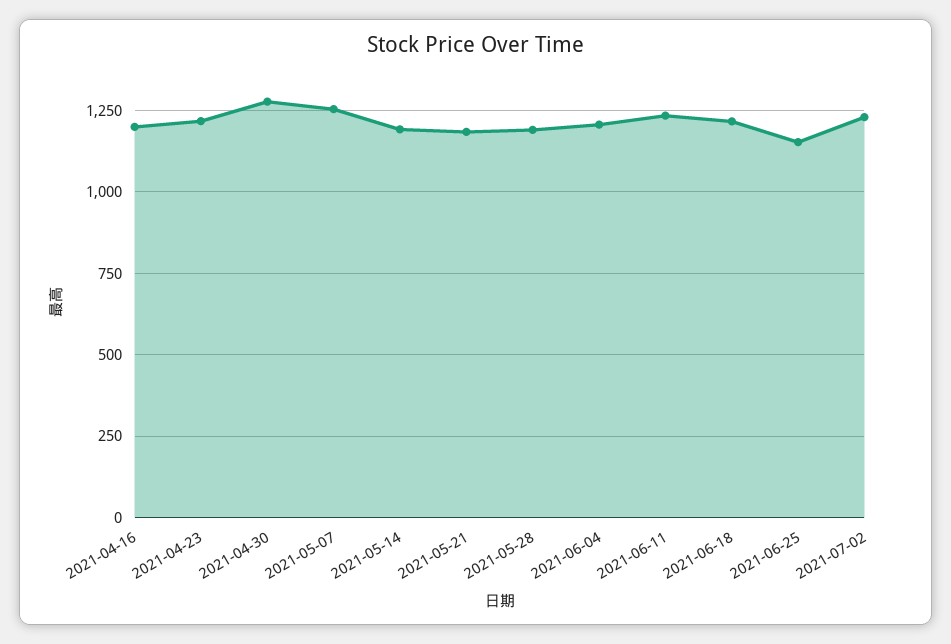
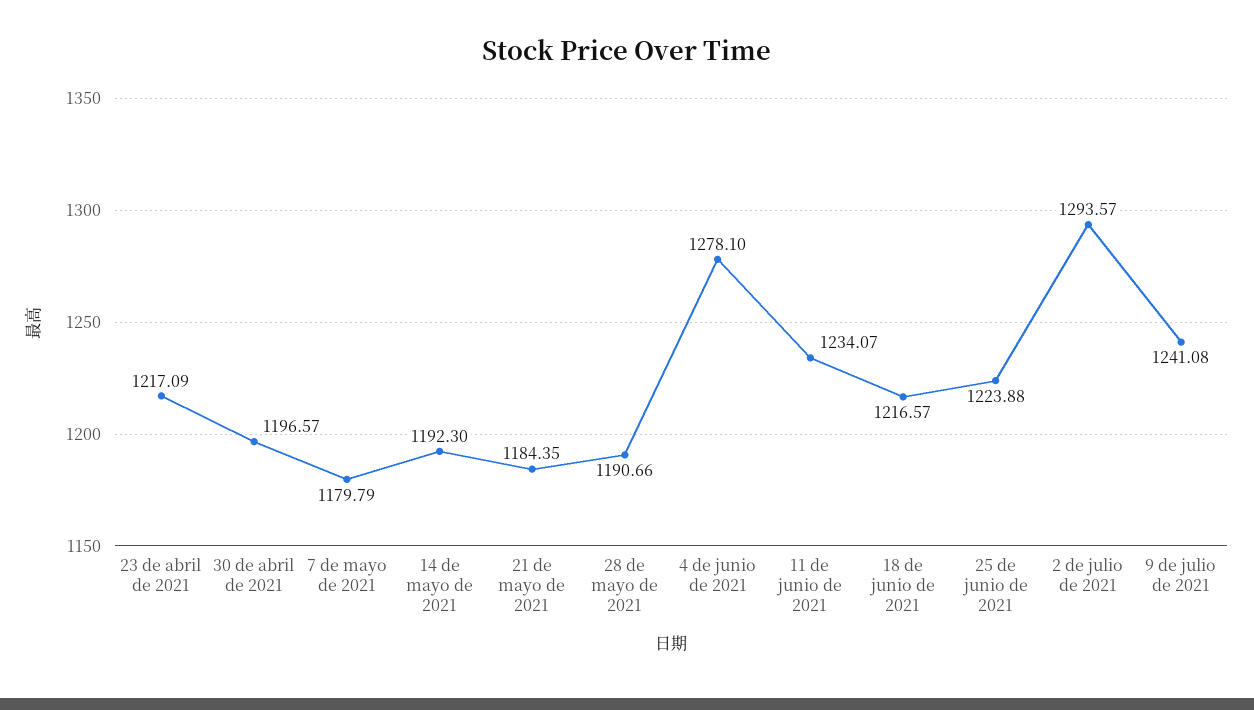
2021-04-16: 1200 -> none
2021-04-30: 1275 -> 1196.57
2021-05-07: 1250 -> 1179.79
2021-06-04: 1200 -> 1278.1
2021-06-25: 1150 -> 1223.88
2021-07-02: 1225 -> 1293.57
9 de julio de 2021: none -> 1241.08

